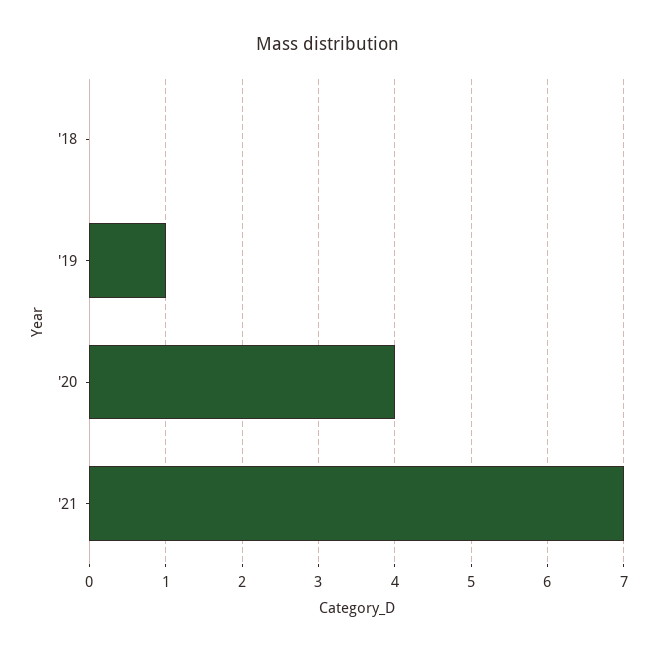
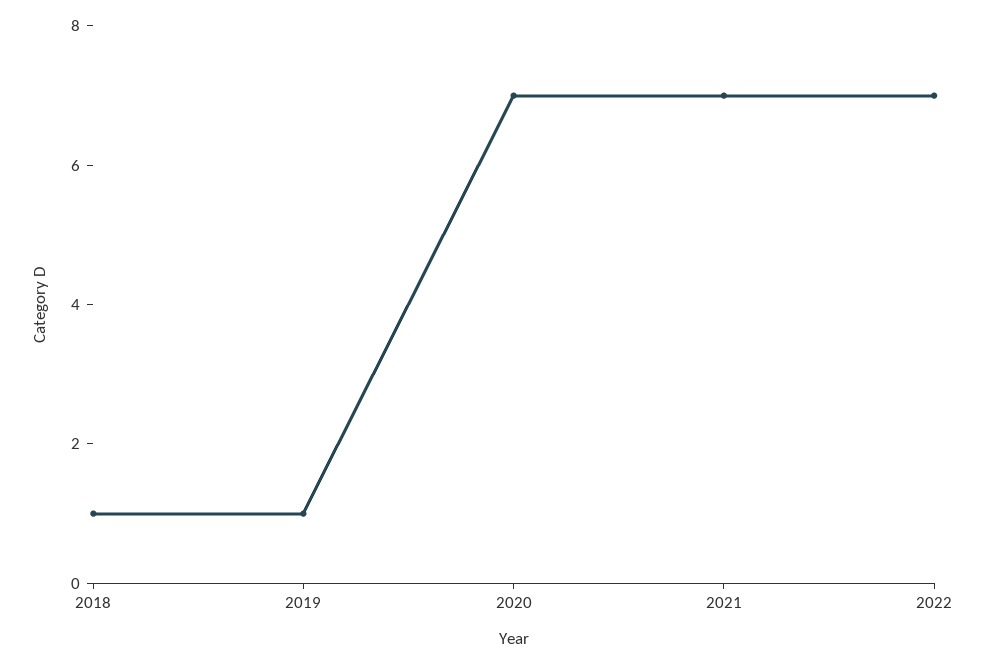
'18: 0 -> 1
'20: 4 -> 7
2022: none -> 7

